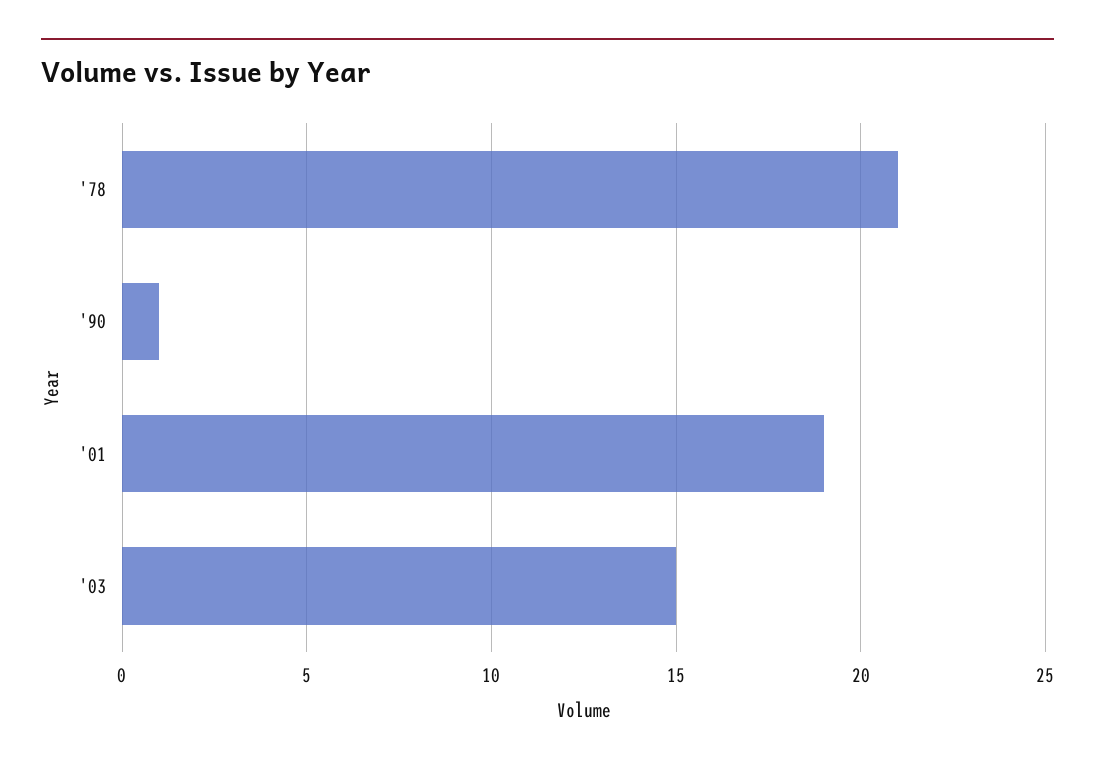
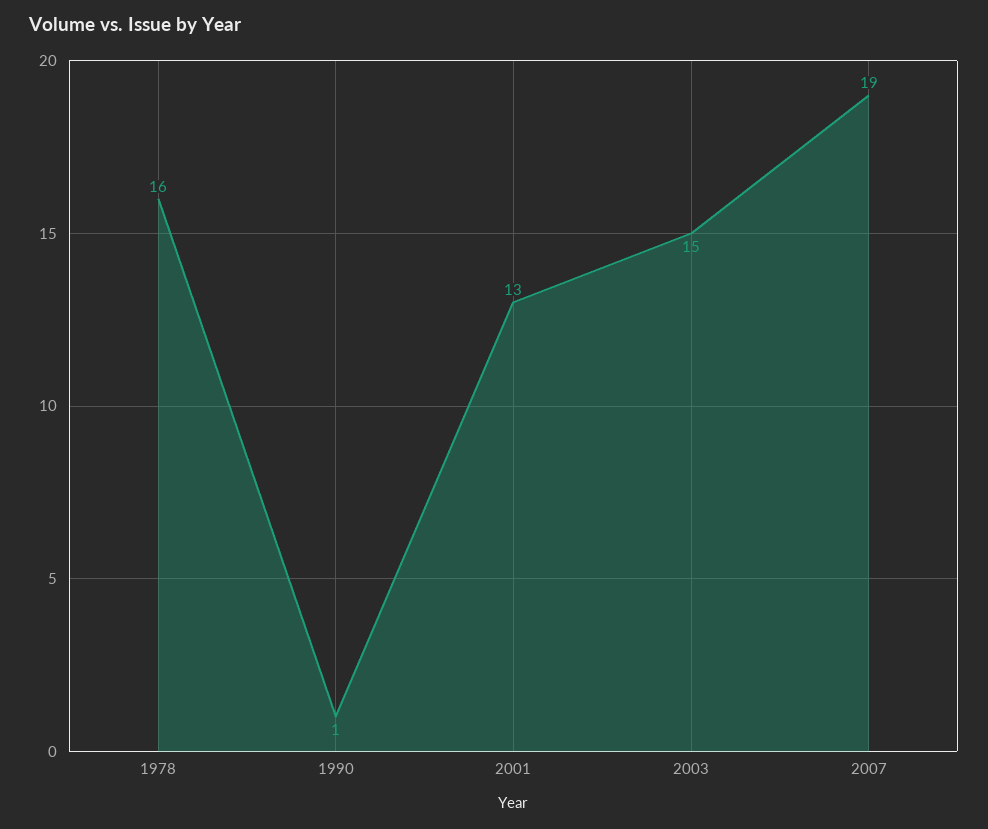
'78: 21 -> 16
'01: 19 -> 13
2007: none -> 19

